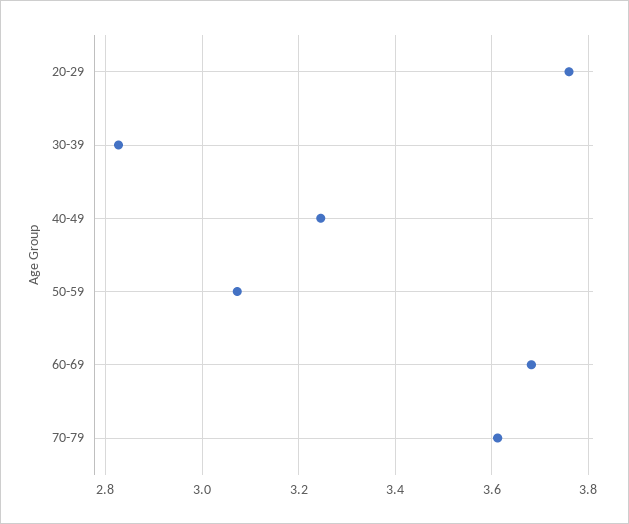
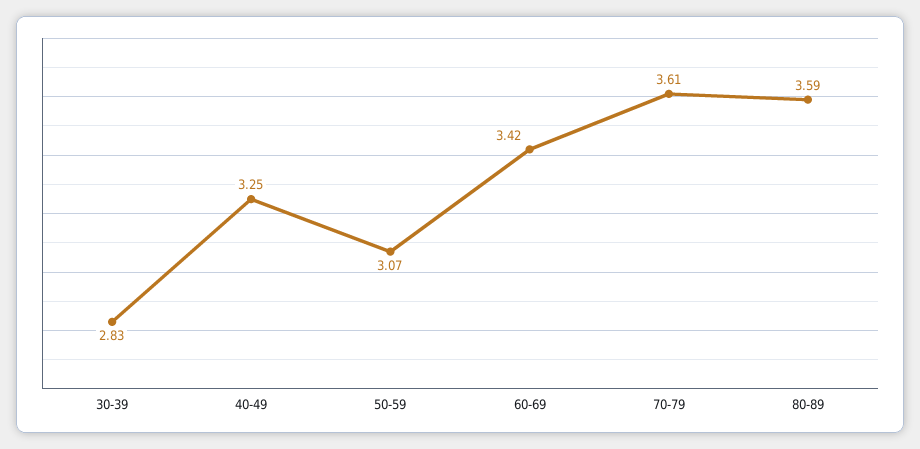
20-29: 3.76 -> none
60-69: 3.68 -> 3.42
80-89: none -> 3.59

